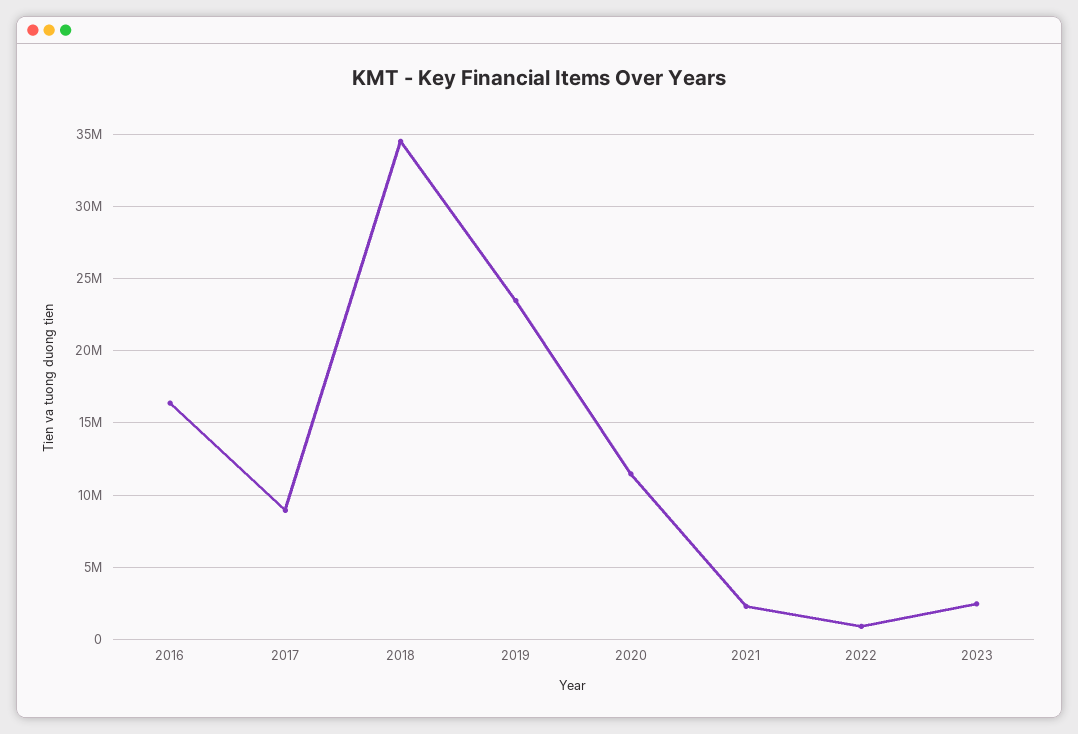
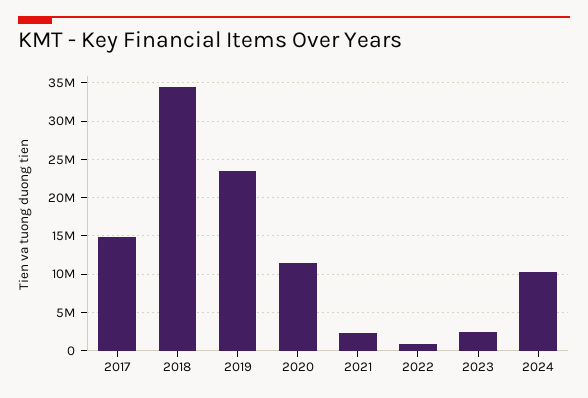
2016: 16500000 -> none
2017: 9000000 -> 15000000
2024: none -> 10000000

